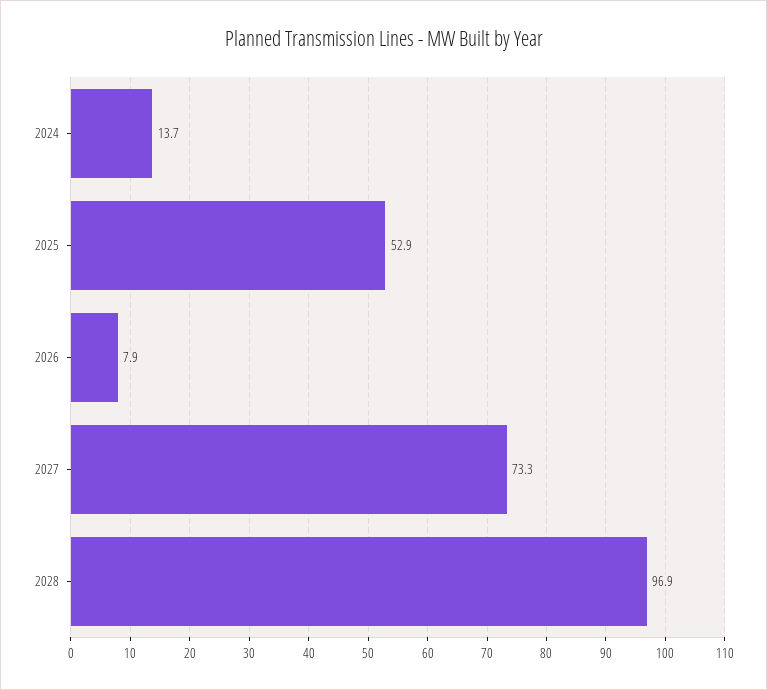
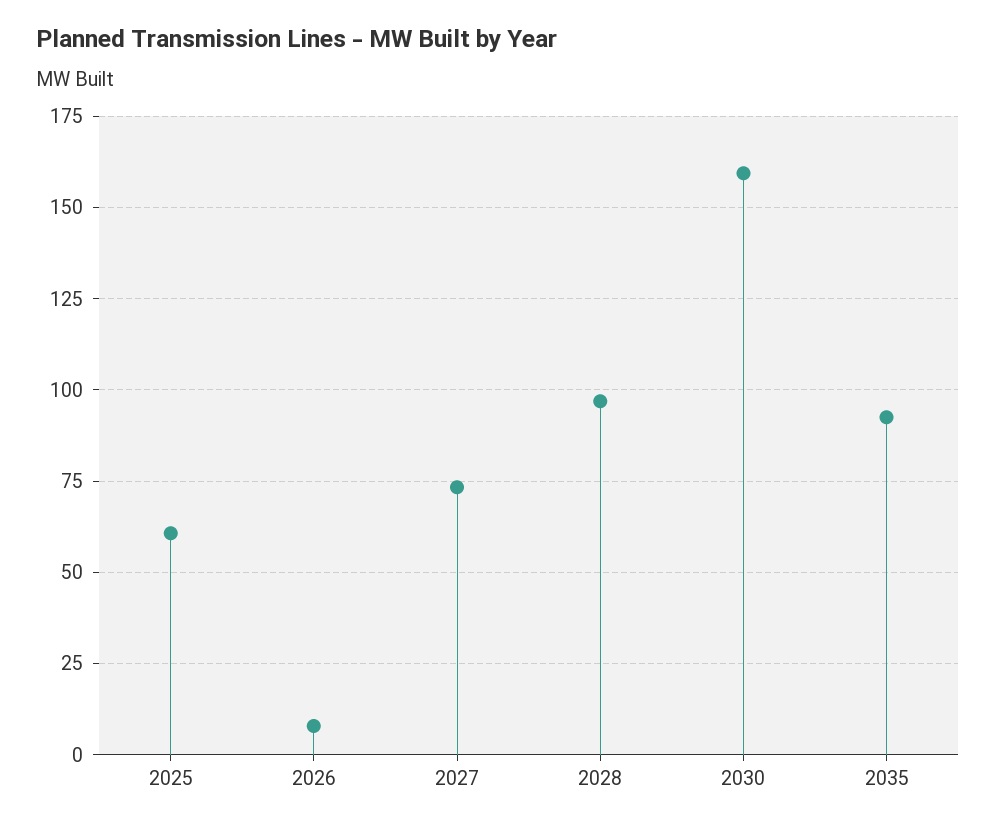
2024: 13.7 -> none
2025: 52.9 -> 60
2030: none -> 160
2035: none -> 92.5

